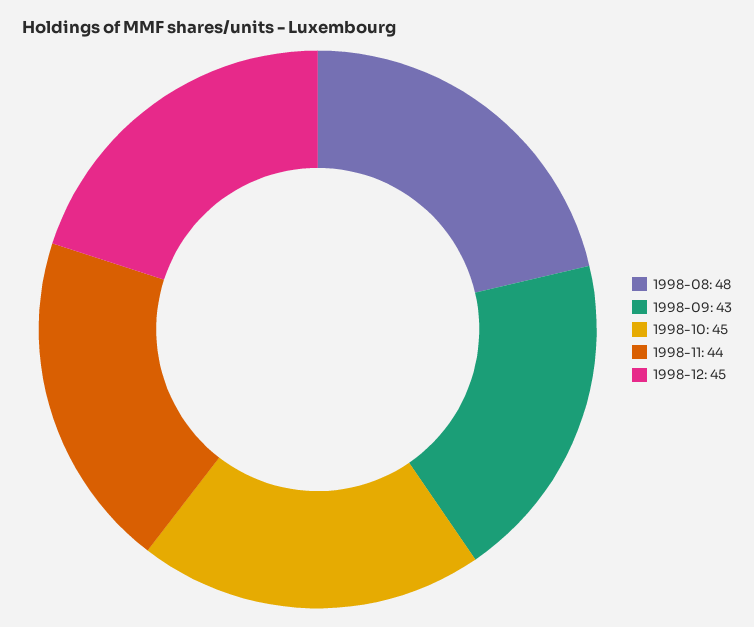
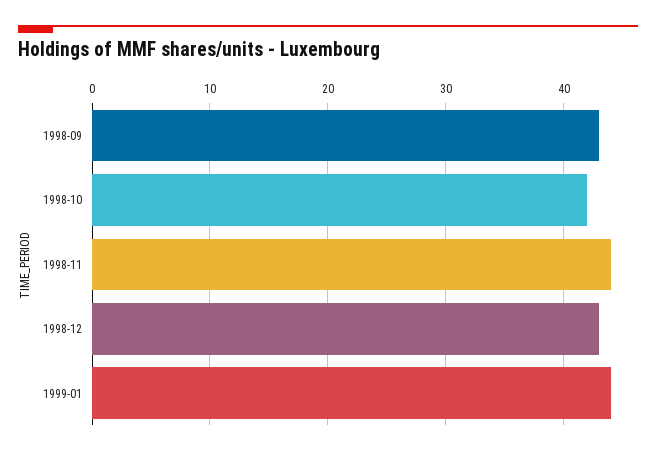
1998-08: 48 -> none
1998-10: 45 -> 42
1998-12: 45 -> 43
1999-01: none -> 44

